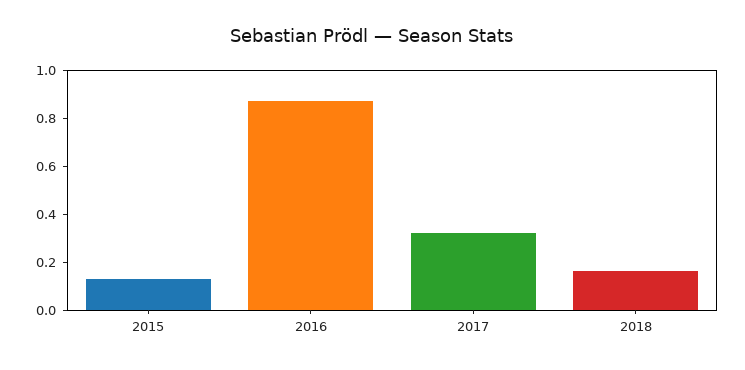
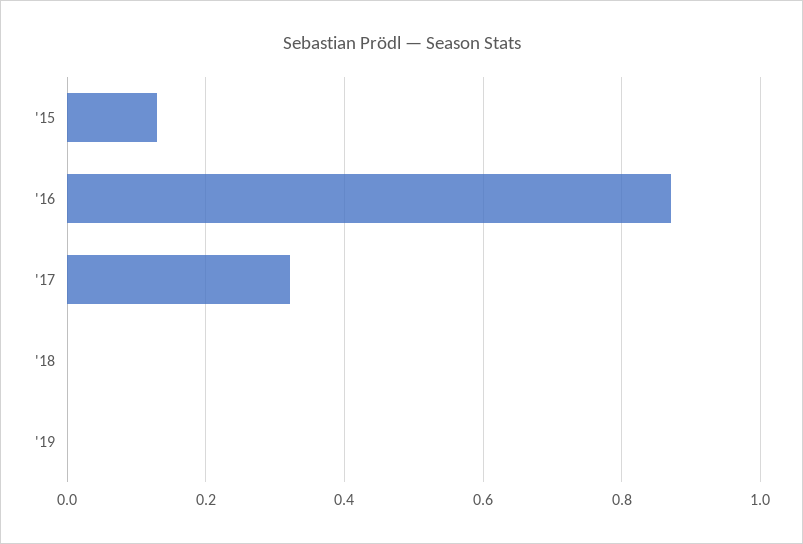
2018: 0.15 -> 0
'19: none -> 0

